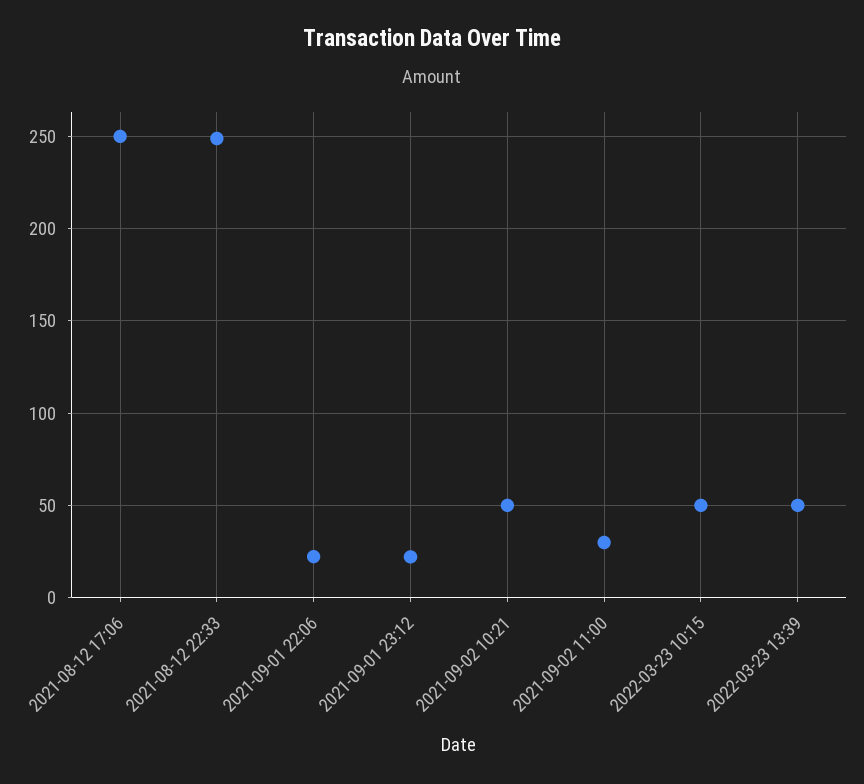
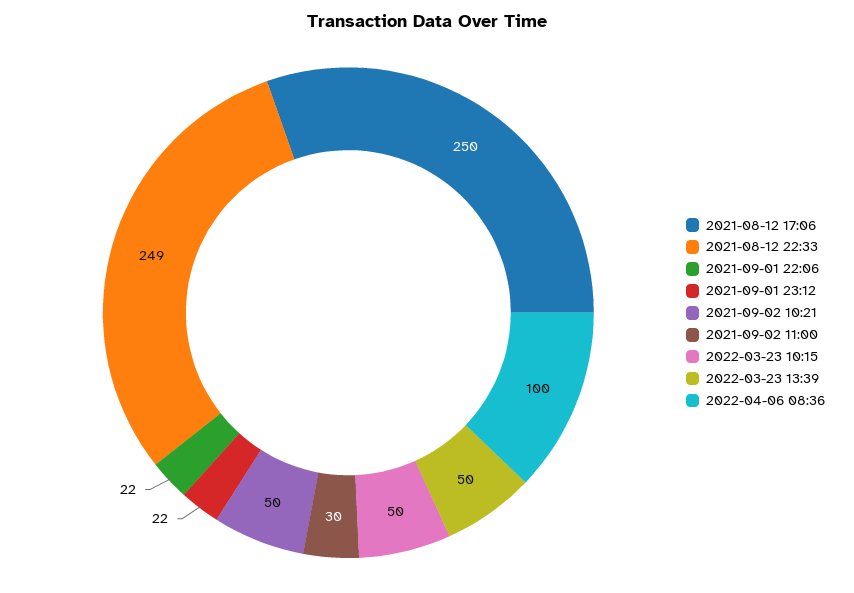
2022-04-06 08:36: none -> 100

